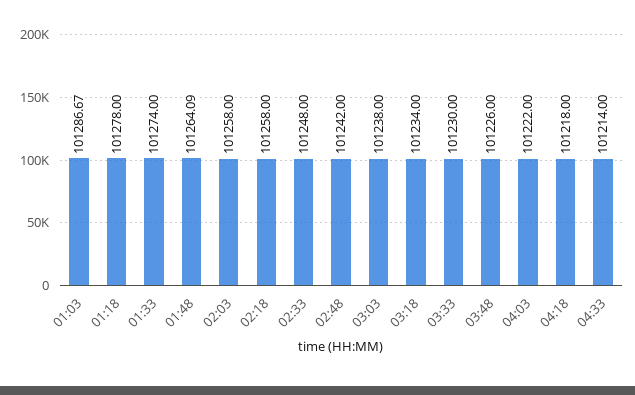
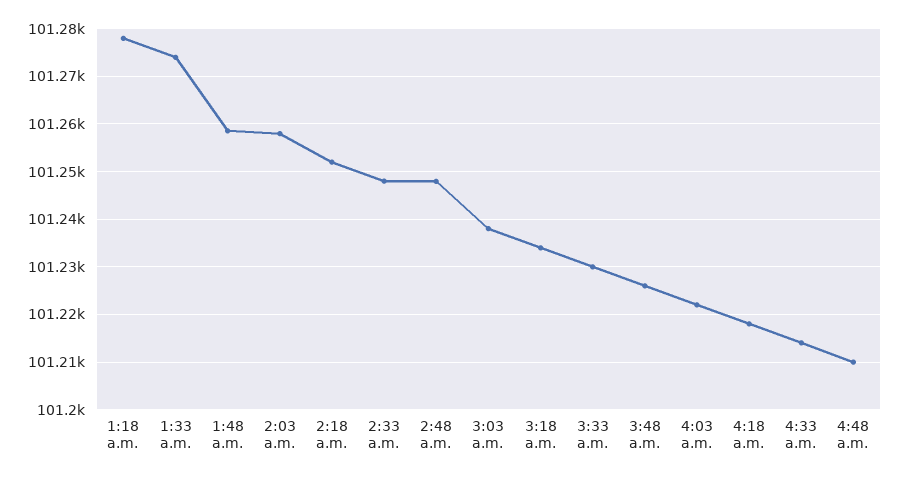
01:03: 101286.67 -> none
01:48: 101264.09 -> 101258
02:18: 101258 -> 101252
02:48: 101242 -> 101248
4:48 a.m.: none -> 101210

